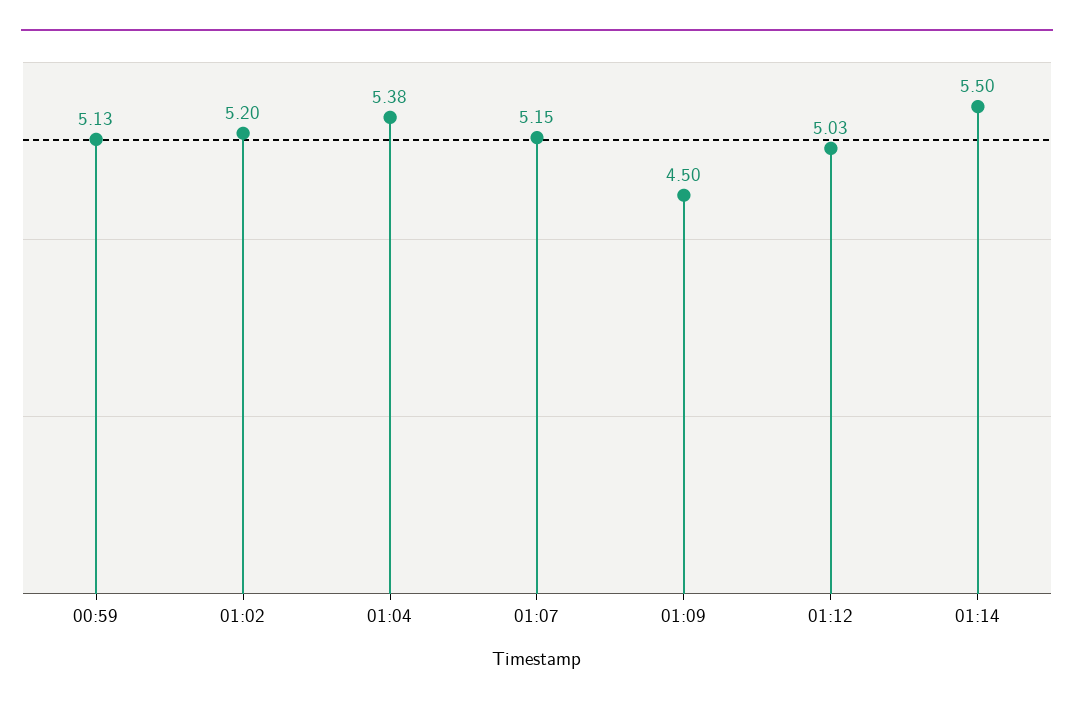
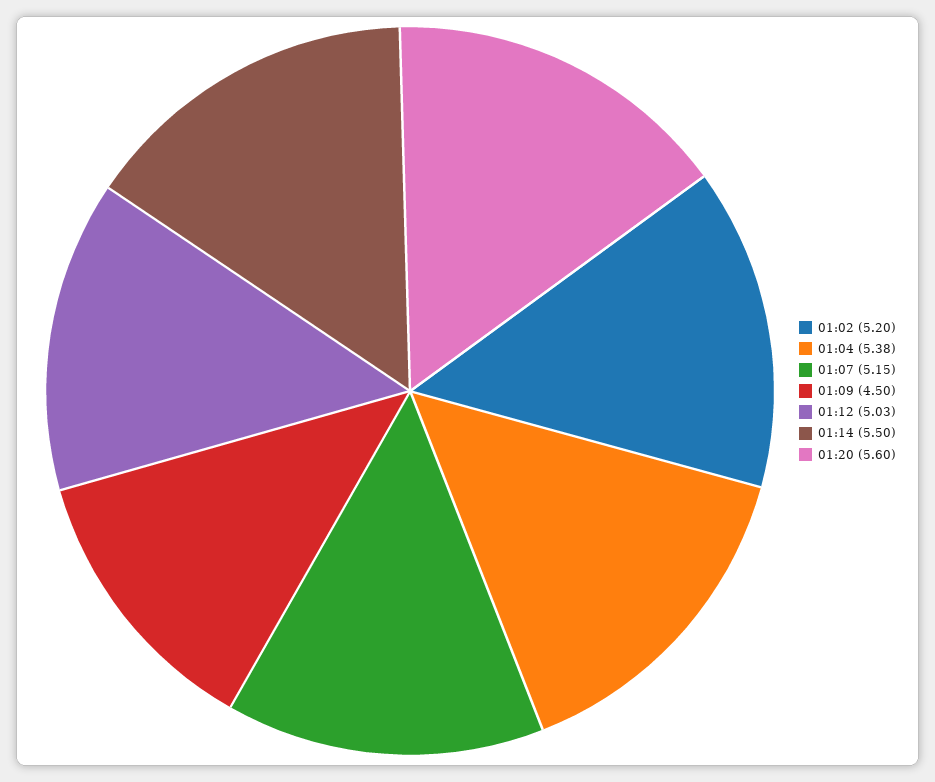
00:59: 5.13 -> none
01:20: none -> 5.6

